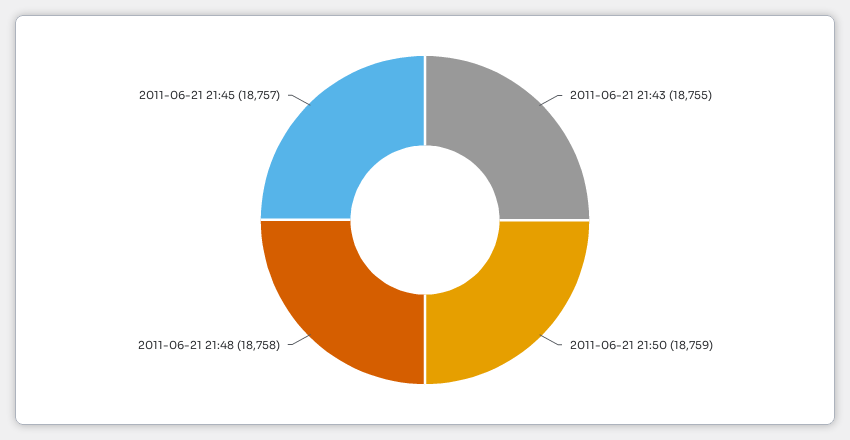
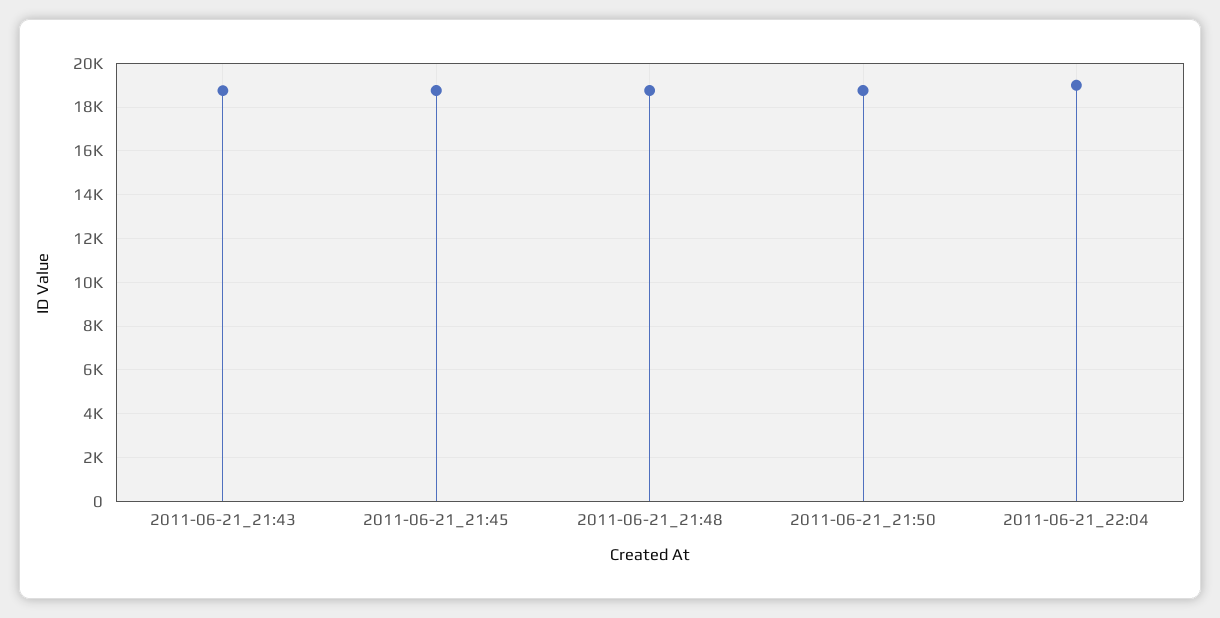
2011-06-21_22:04: none -> 19000

